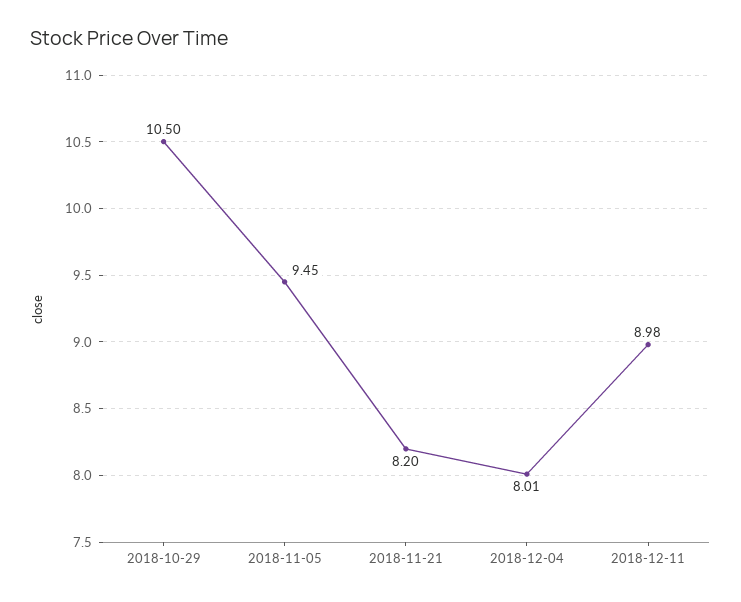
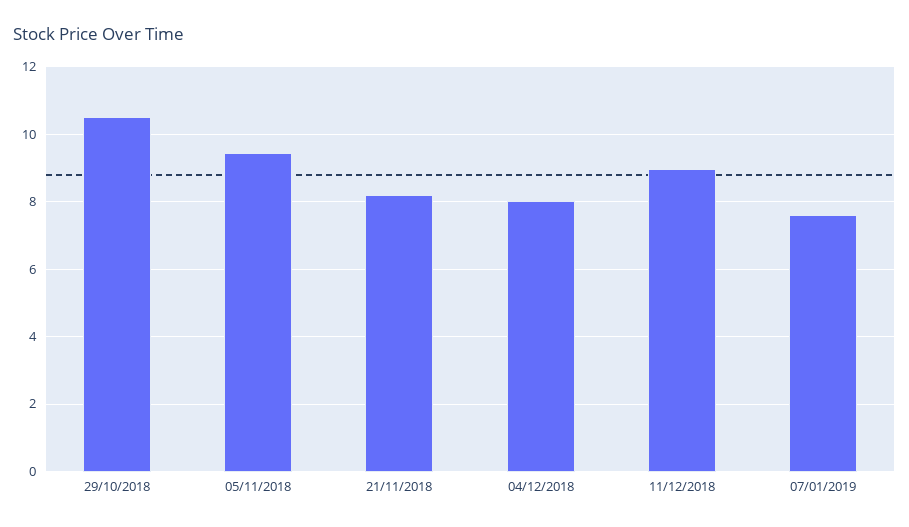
07/01/2019: none -> 7.6

